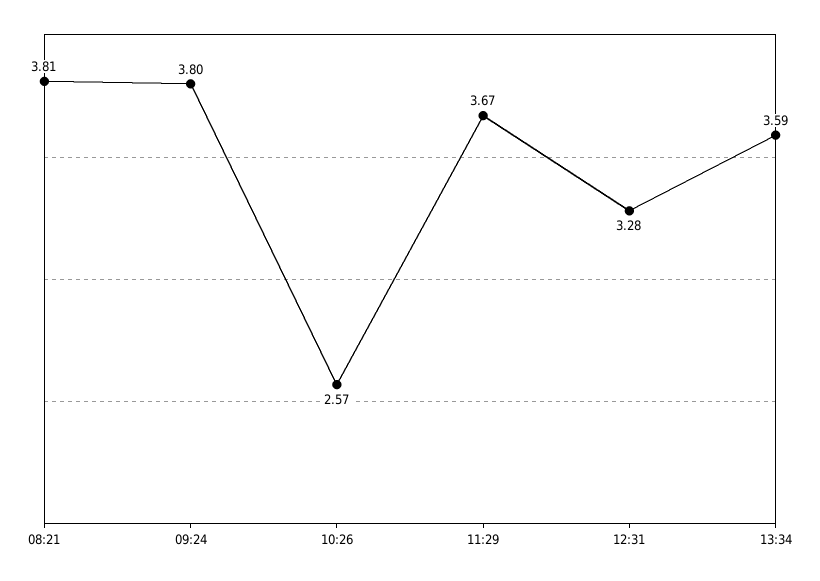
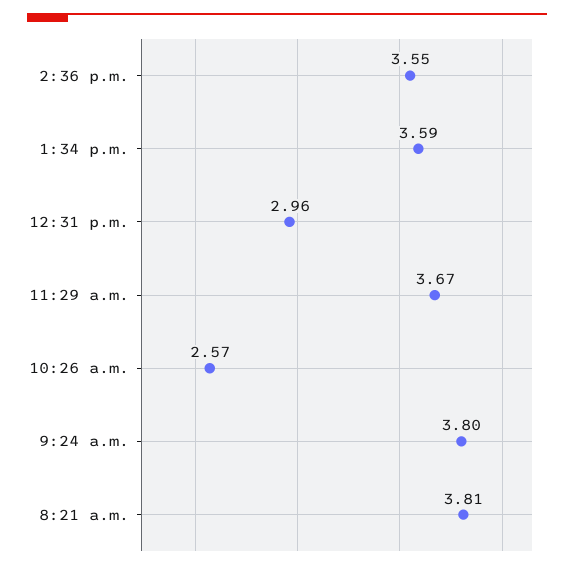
12:31: 3.28 -> 2.96
2:36 p.m.: none -> 3.55

